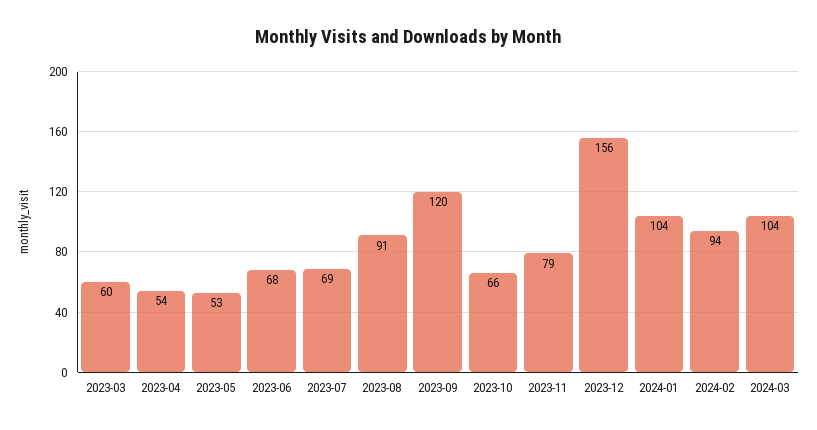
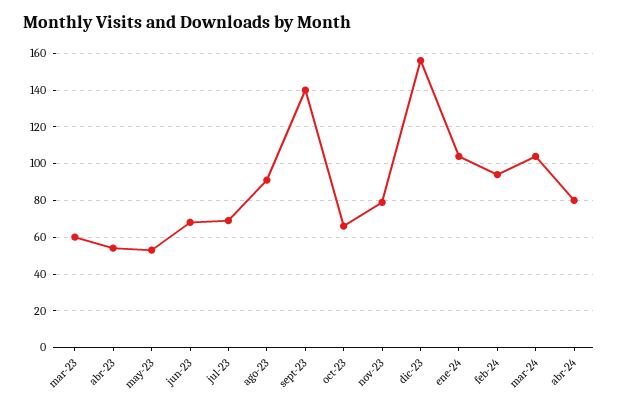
2023-09: 120 -> 140
abr-24: none -> 80

